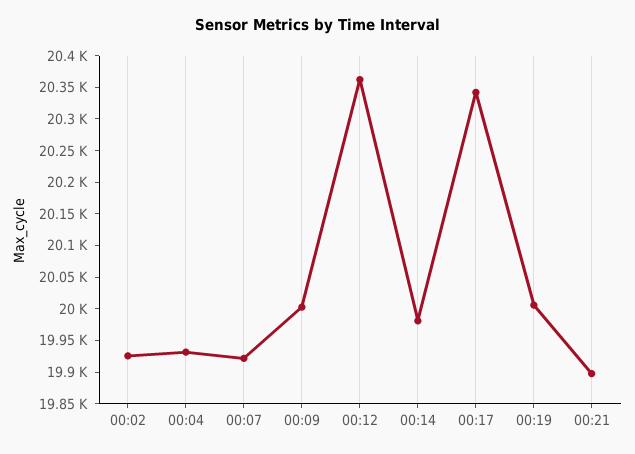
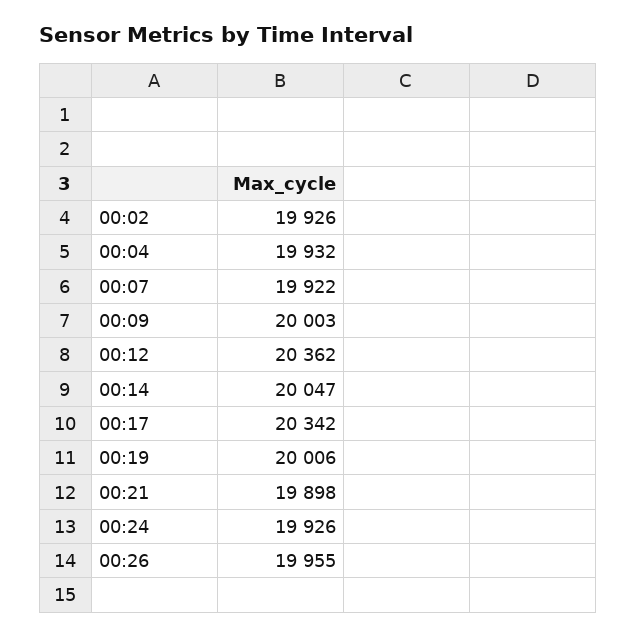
00:14: 19975 -> 20047
00:24: none -> 19926
00:26: none -> 19955

